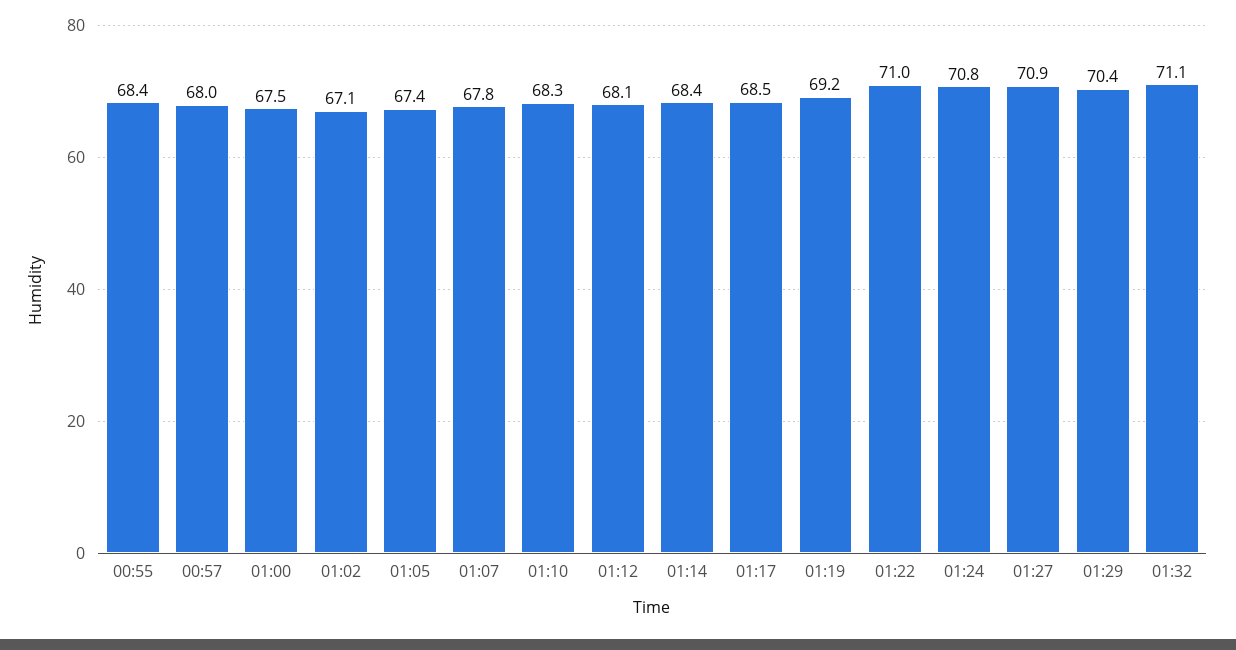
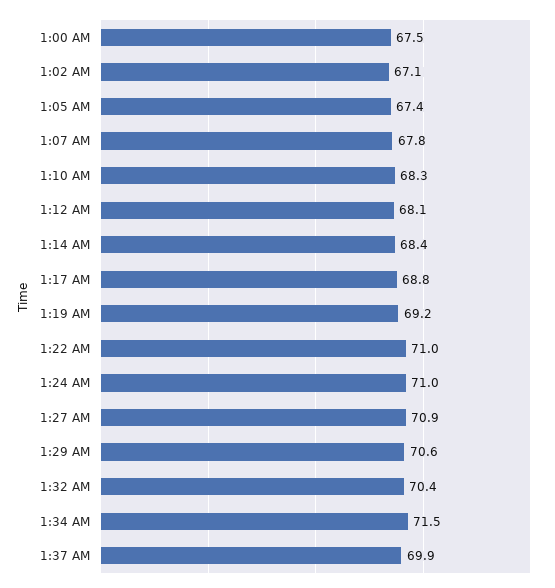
00:55: 68.4 -> none
00:57: 68 -> none
01:17: 68.5 -> 68.8
01:24: 70.8 -> 71
01:29: 70.4 -> 70.6
01:32: 71.1 -> 70.4
1:34 AM: none -> 71.5
1:37 AM: none -> 69.9

